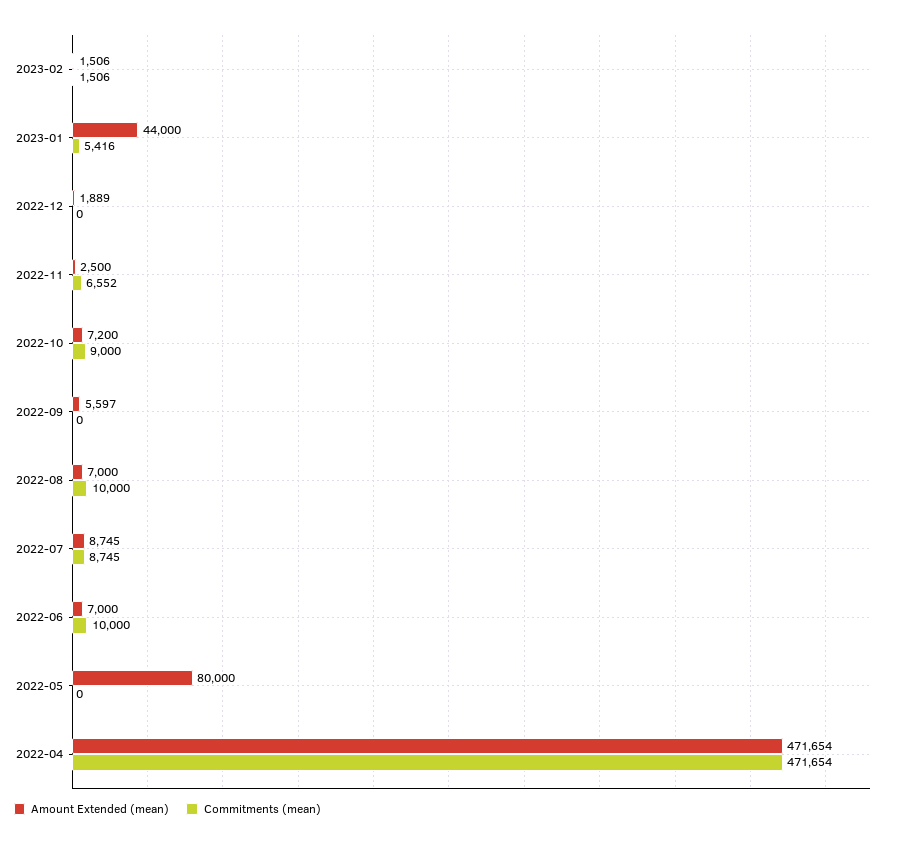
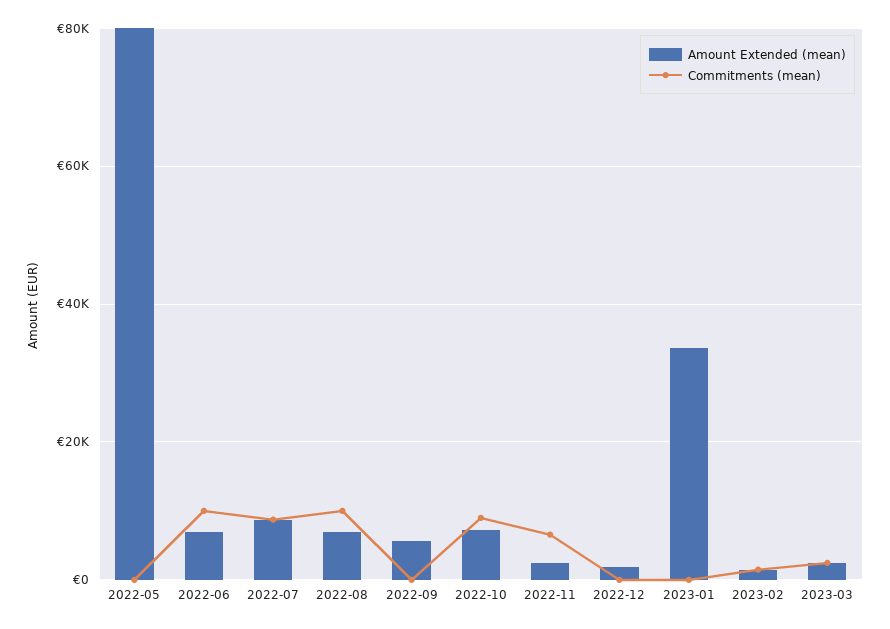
Amount Extended (mean), 2023-01: 44000 -> 34000
Commitments (mean), 2023-01: 5416 -> 0
Amount Extended (mean), 2022-04: 471654 -> none
Commitments (mean), 2022-04: 471654 -> none
Amount Extended (mean), 2023-03: none -> 2000
Commitments (mean), 2023-03: none -> 2000

